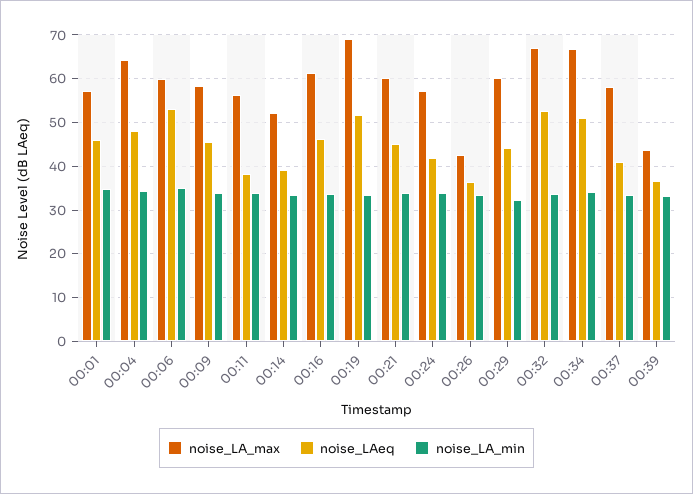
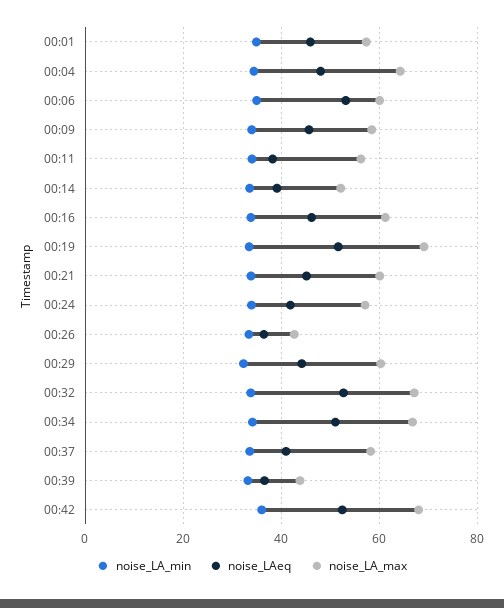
noise_LA_min, 00:42: none -> 36
noise_LAeq, 00:42: none -> 52
noise_LA_max, 00:42: none -> 68

